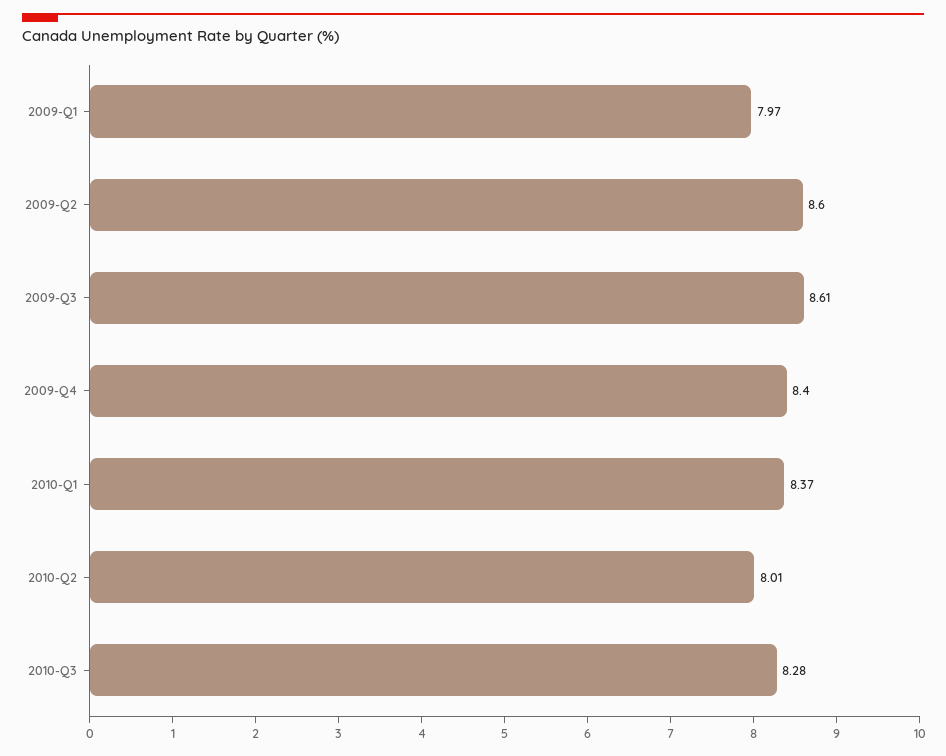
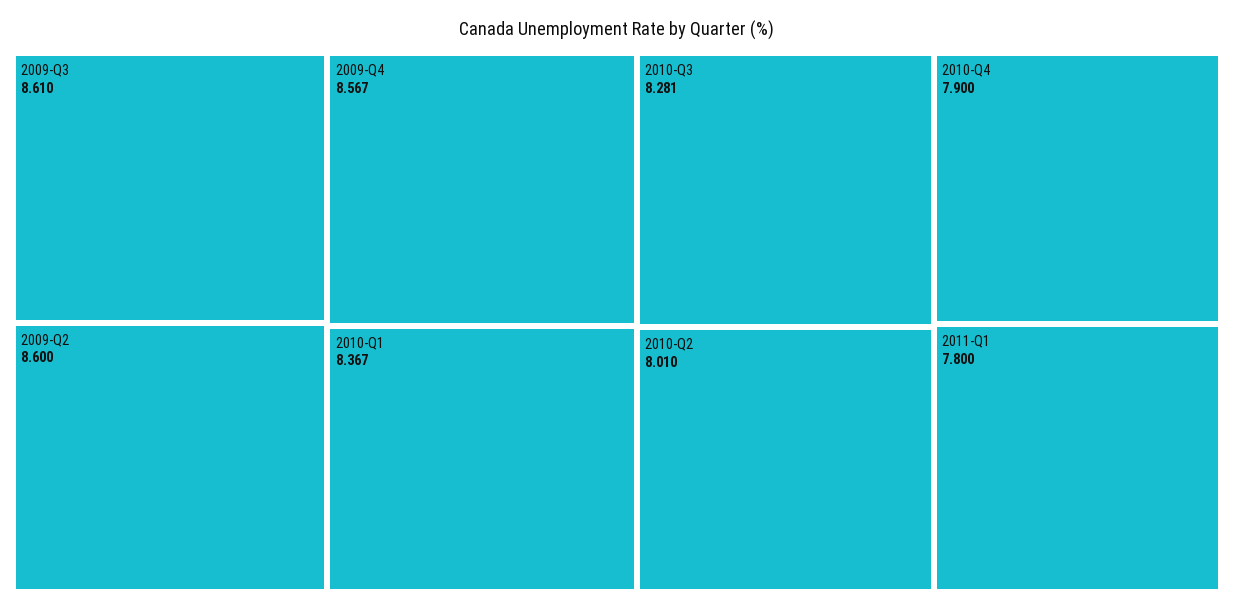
2009-Q1: 7.97 -> none
2009-Q4: 8.4 -> 8.567
2010-Q4: none -> 7.9
2011-Q1: none -> 7.8

